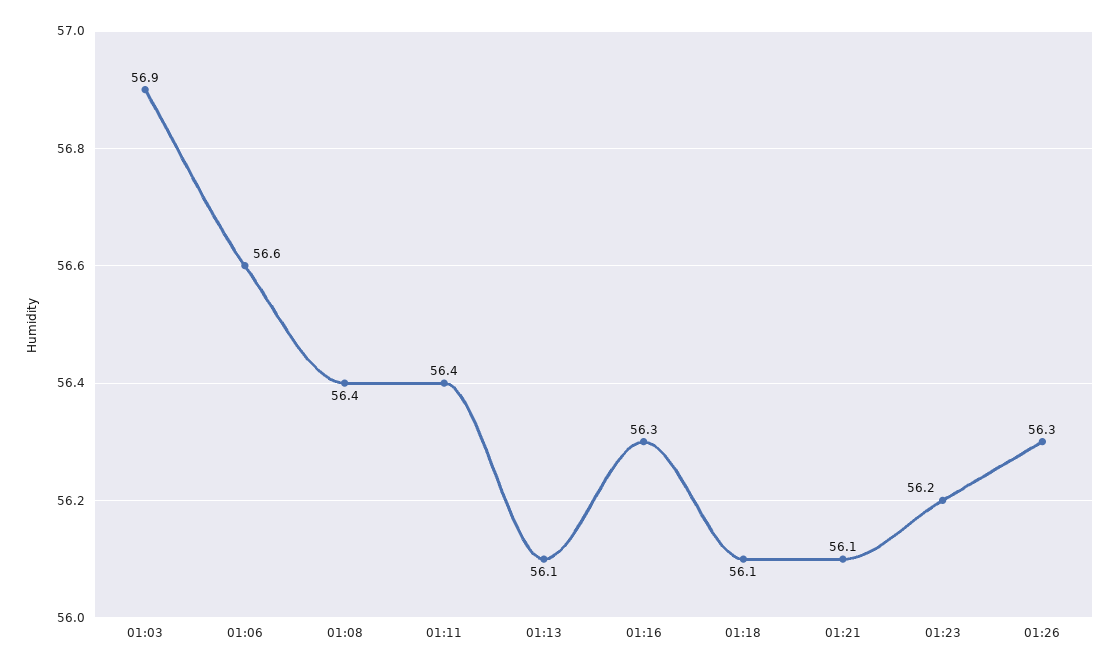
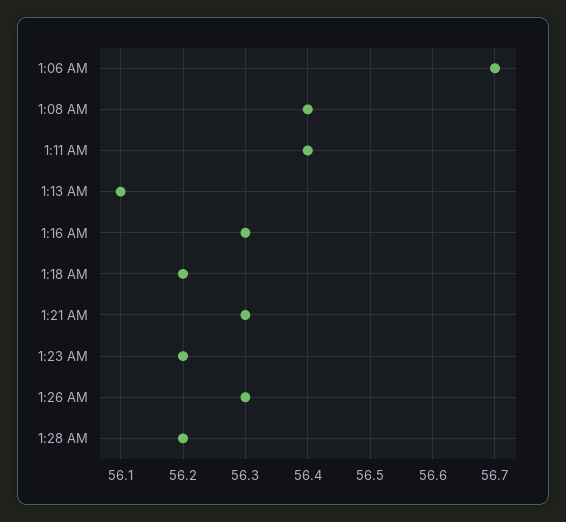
01:03: 56.9 -> none
01:06: 56.6 -> 56.7
01:18: 56.1 -> 56.2
01:21: 56.1 -> 56.3
1:28 AM: none -> 56.2

